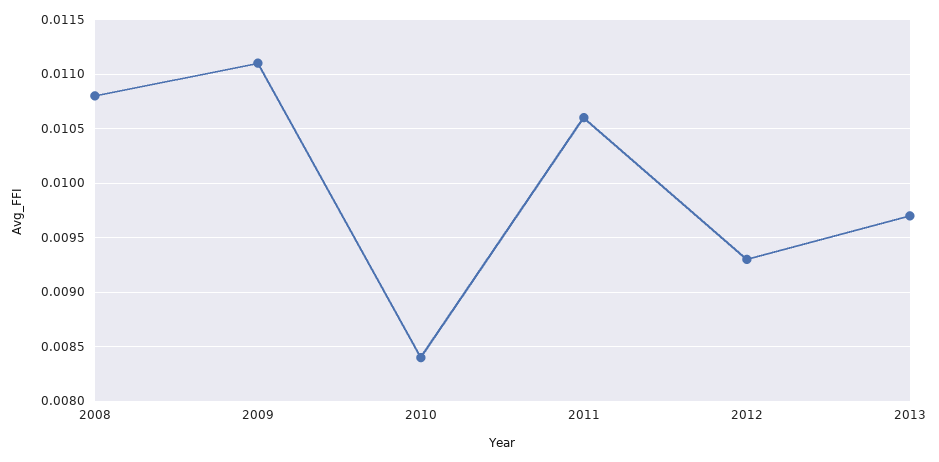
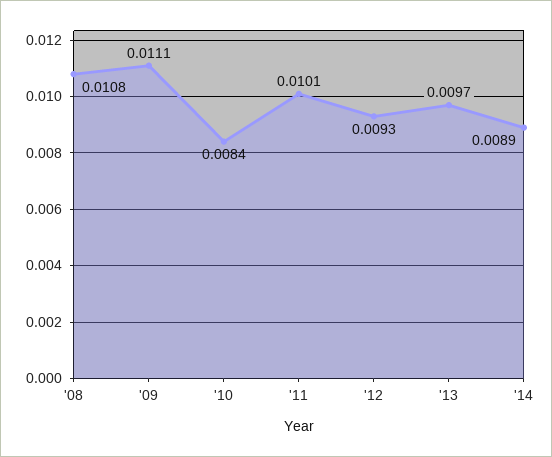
2011: 0.0106 -> 0.0101
'14: none -> 0.0089

